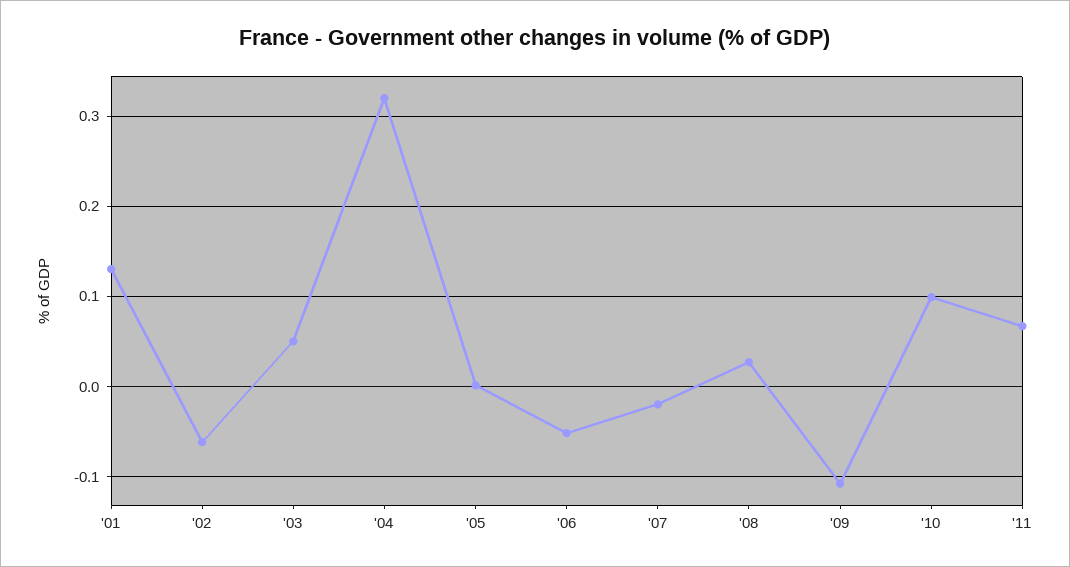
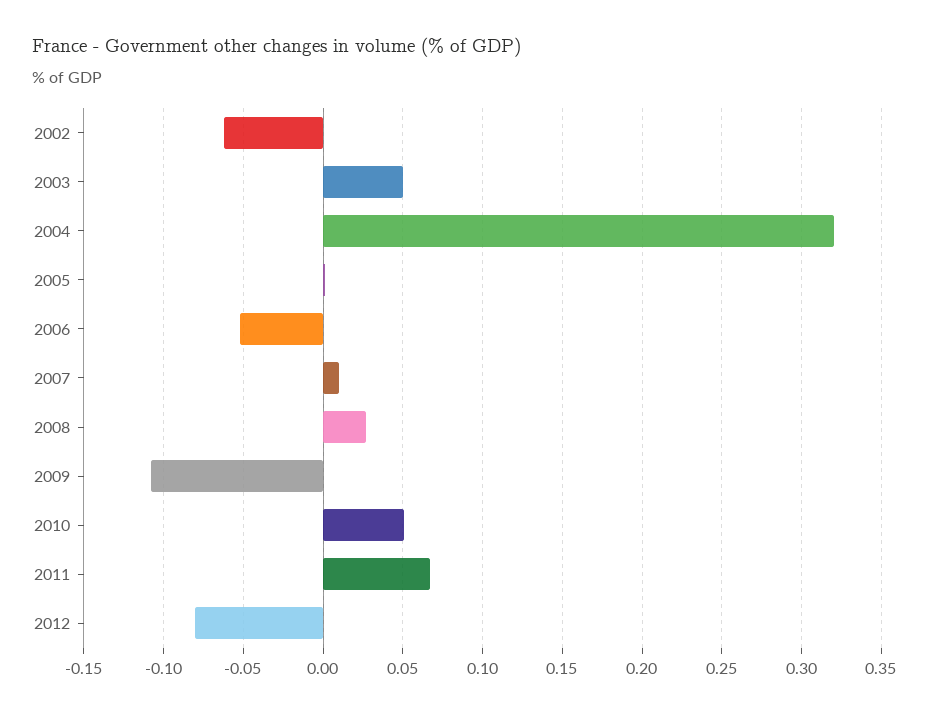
'01: 0.13 -> none
'07: -0.02 -> 0.01
'10: 0.1 -> 0.05
2012: none -> -0.08

